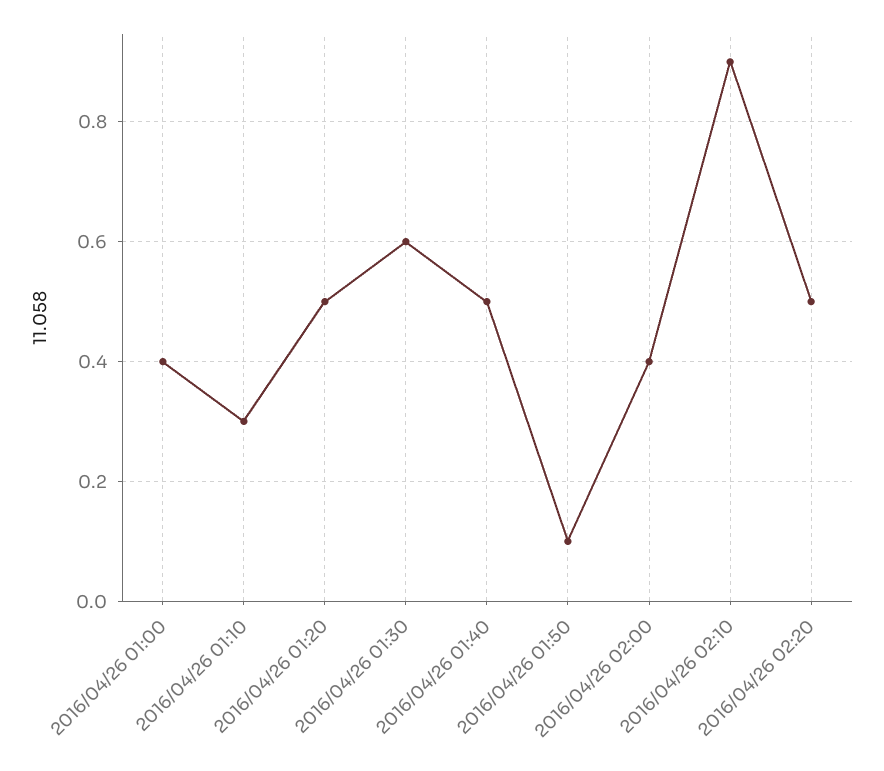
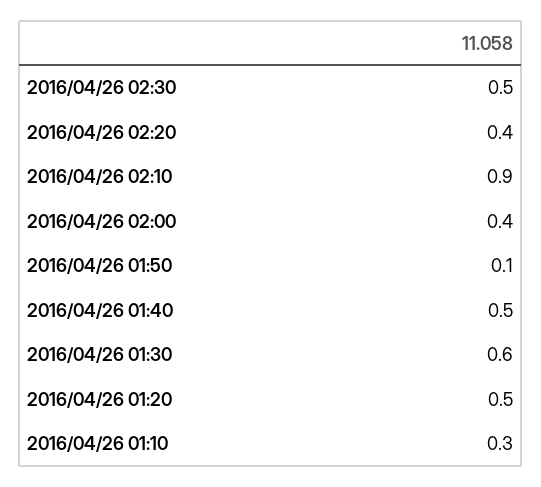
2016/04/26 01:00: 0.4 -> none
2016/04/26 02:20: 0.5 -> 0.4
2016/04/26 02:30: none -> 0.5

